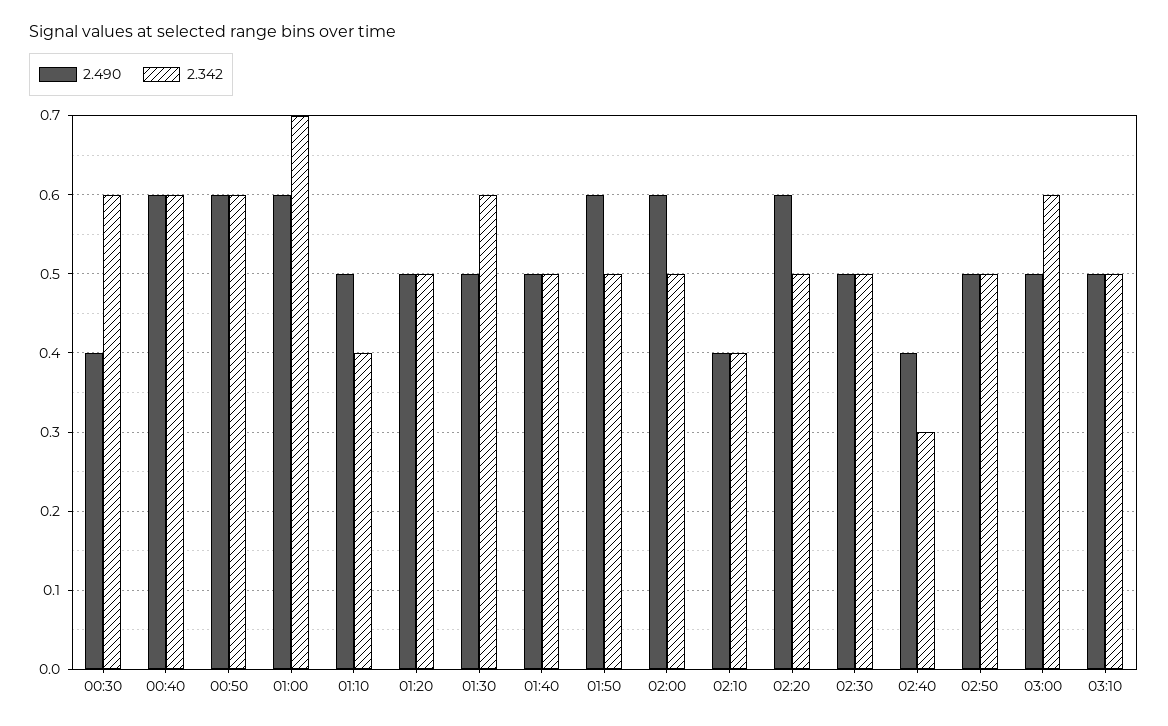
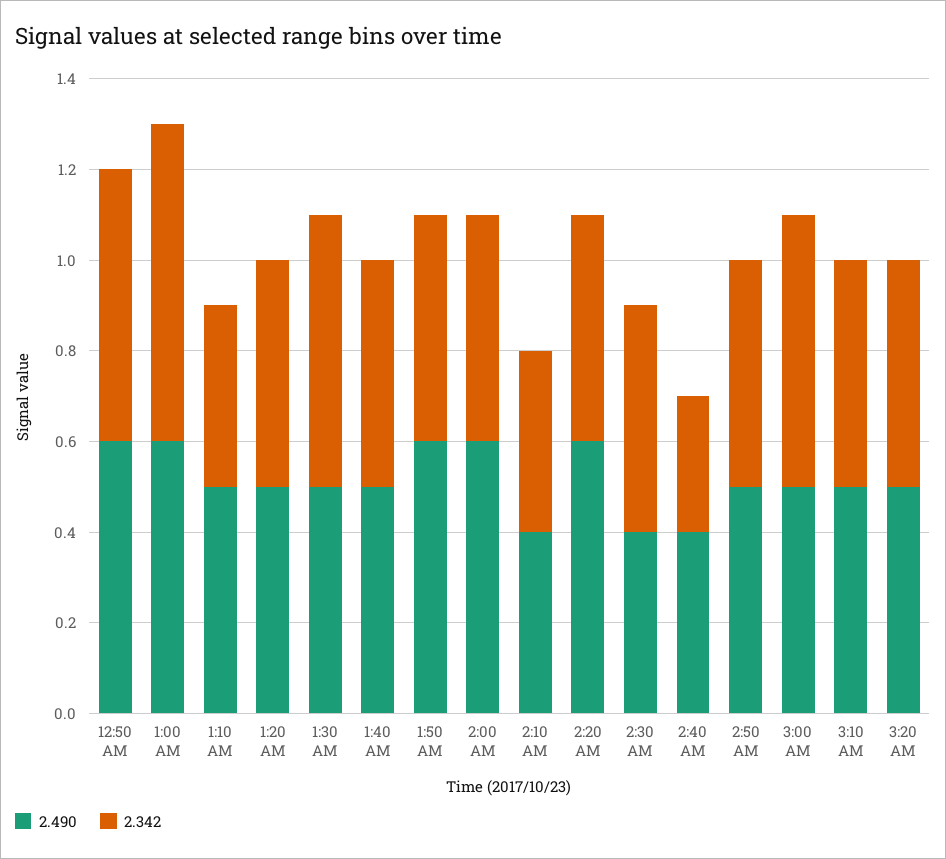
2.490, 00:30: 0.4 -> none
2.342, 00:30: 0.6 -> none
2.490, 00:40: 0.6 -> none
2.342, 00:40: 0.6 -> none
2.490, 02:30: 0.5 -> 0.4
2.490, 3:20 AM: none -> 0.5
2.342, 3:20 AM: none -> 0.5

